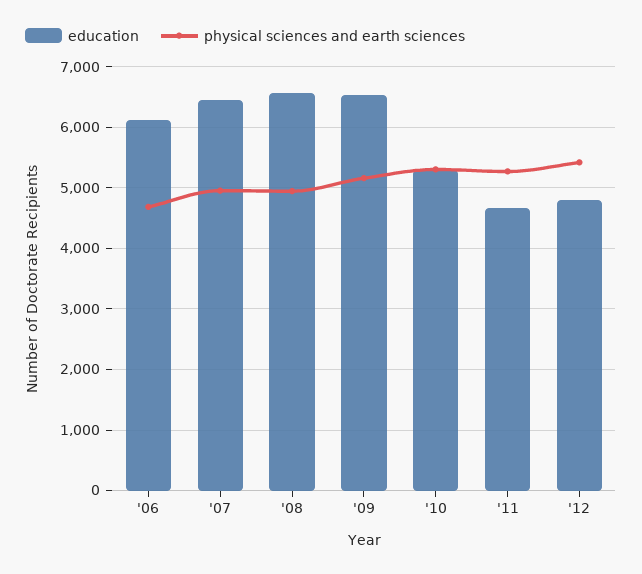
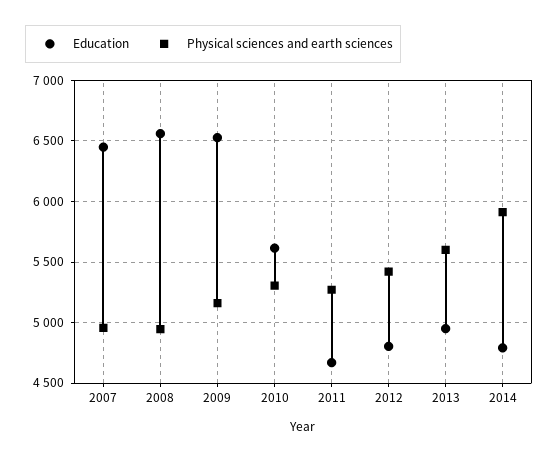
education, '06: 6100 -> none
physical sciences and earth sciences, '06: 4700 -> none
education, '10: 5300 -> 5600
education, 2013: none -> 4950
physical sciences and earth sciences, 2013: none -> 5600
education, 2014: none -> 4800
physical sciences and earth sciences, 2014: none -> 5900

